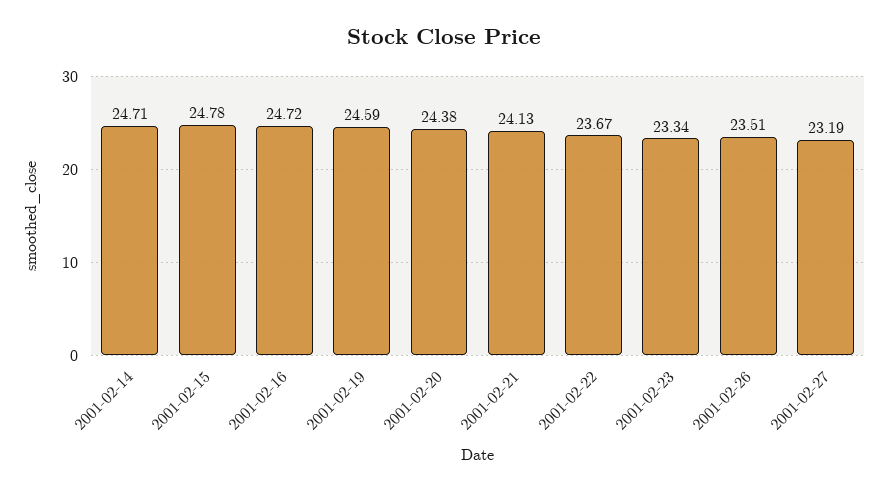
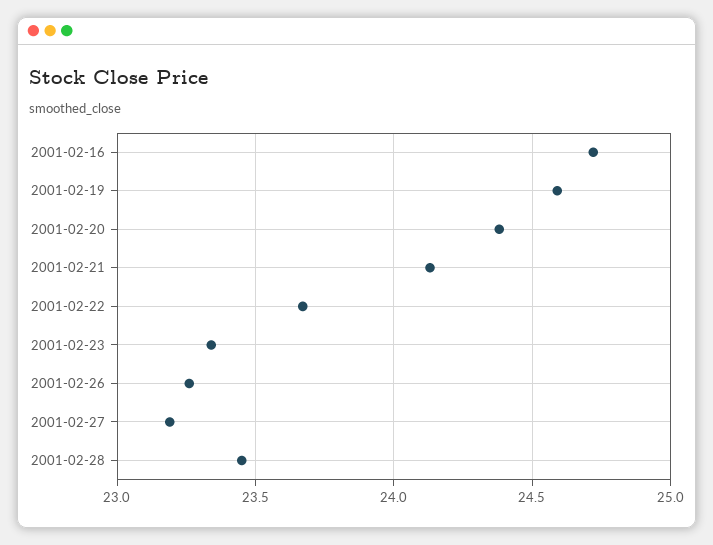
2001-02-14: 24.71 -> none
2001-02-15: 24.78 -> none
2001-02-26: 23.51 -> 23.25
2001-02-28: none -> 23.45

